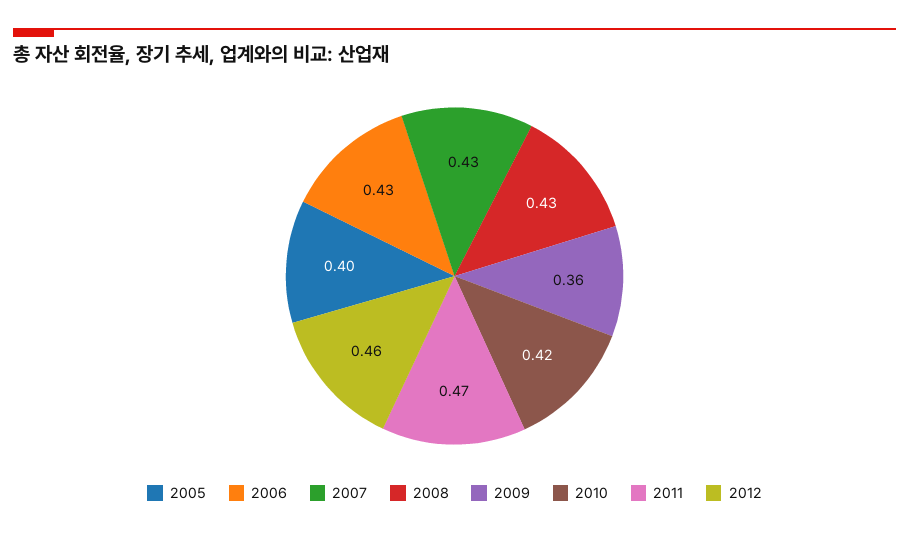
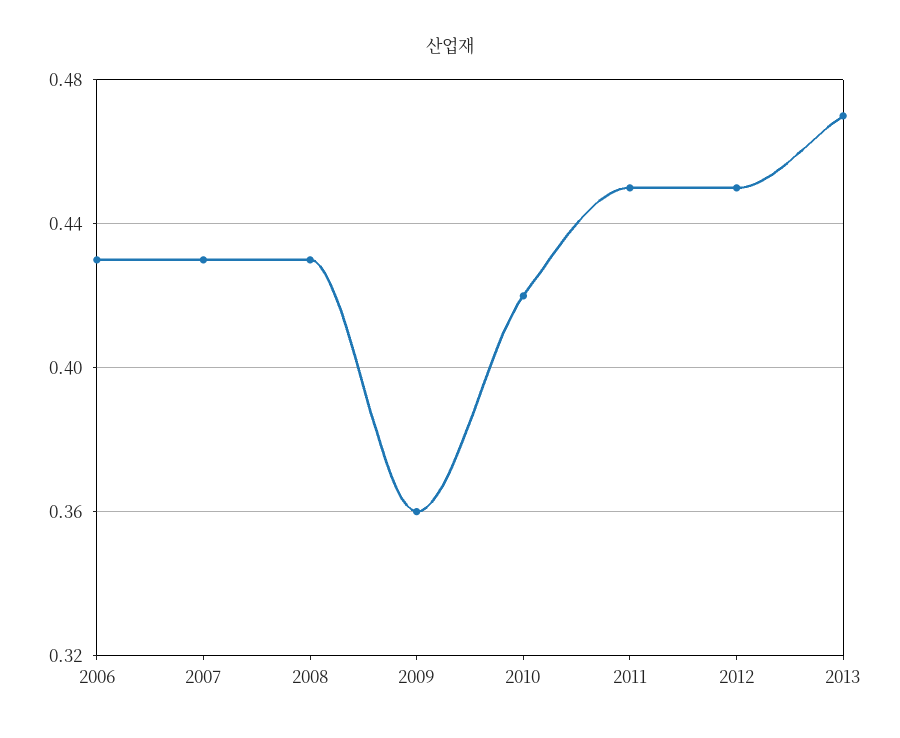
2005: 0.4 -> none
2011: 0.47 -> 0.45
2012: 0.46 -> 0.45
2013: none -> 0.47

